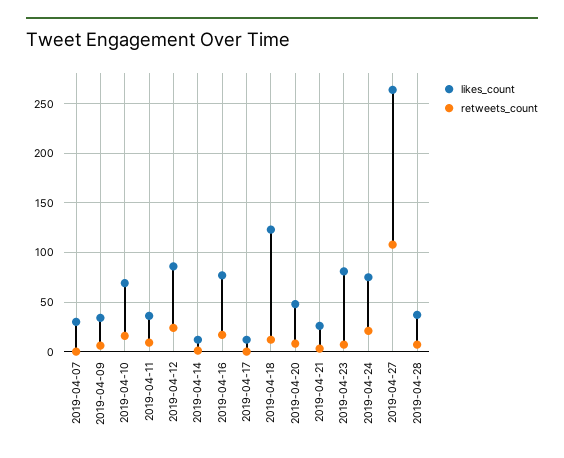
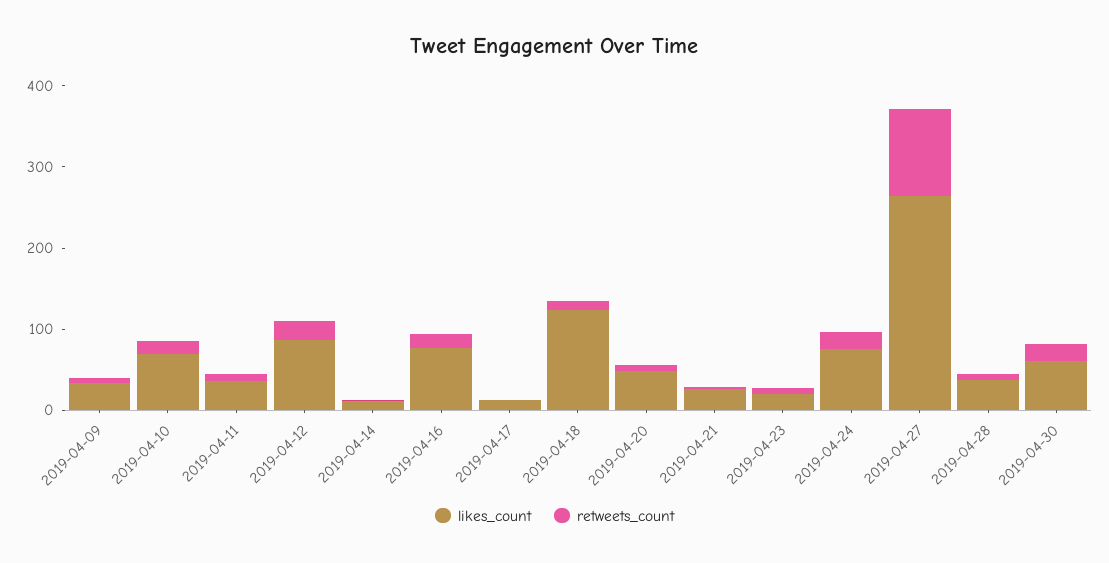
likes_count, 2019-04-07: 30 -> none
retweets_count, 2019-04-07: 0 -> none
likes_count, 2019-04-23: 80 -> 20
likes_count, 2019-04-30: none -> 60
retweets_count, 2019-04-30: none -> 20

